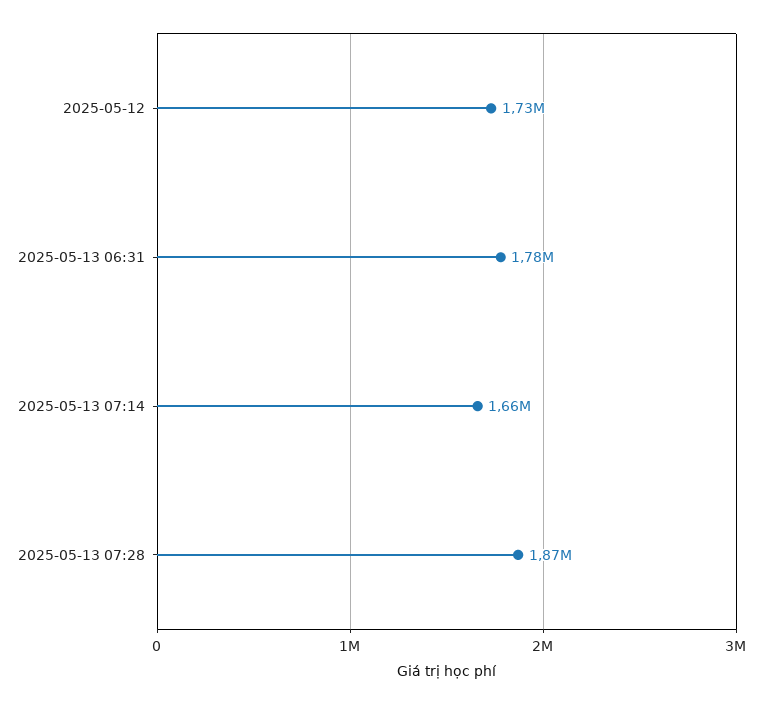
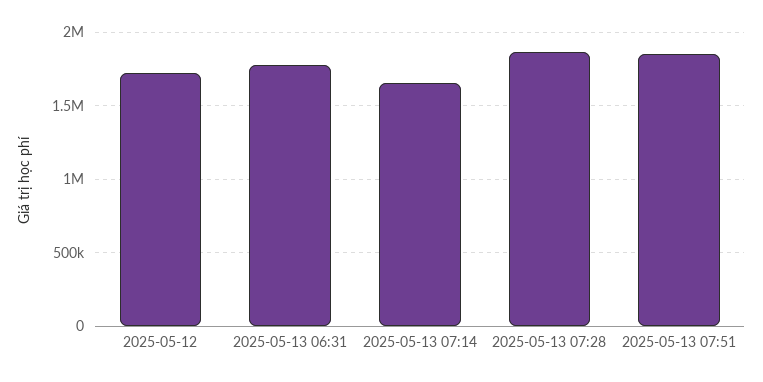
2025-05-13 07:51: none -> 1850000

